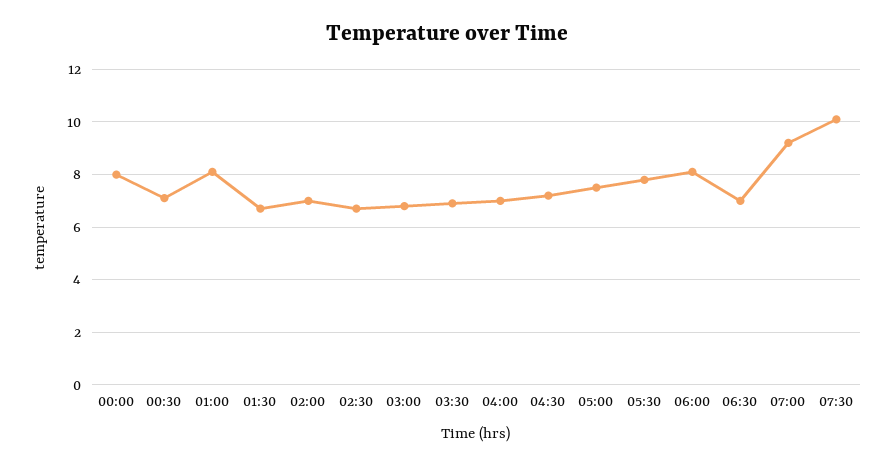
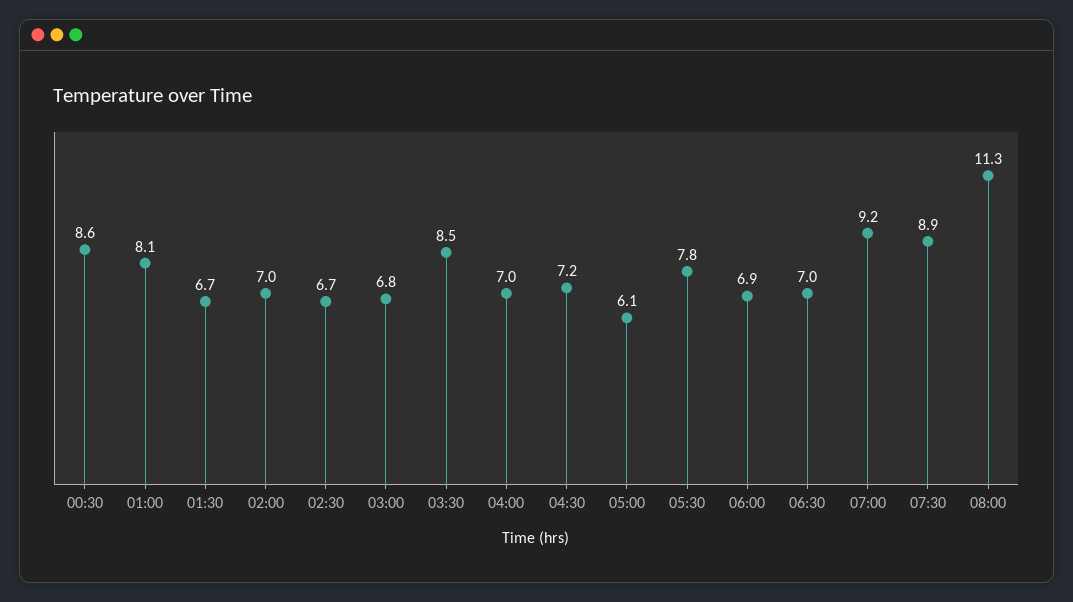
00:00: 8 -> none
00:30: 7 -> 8.6
03:30: 7 -> 8.5
05:00: 7.5 -> 6.1
06:00: 8 -> 6.9
07:30: 10 -> 8.9
08:00: none -> 11.3

